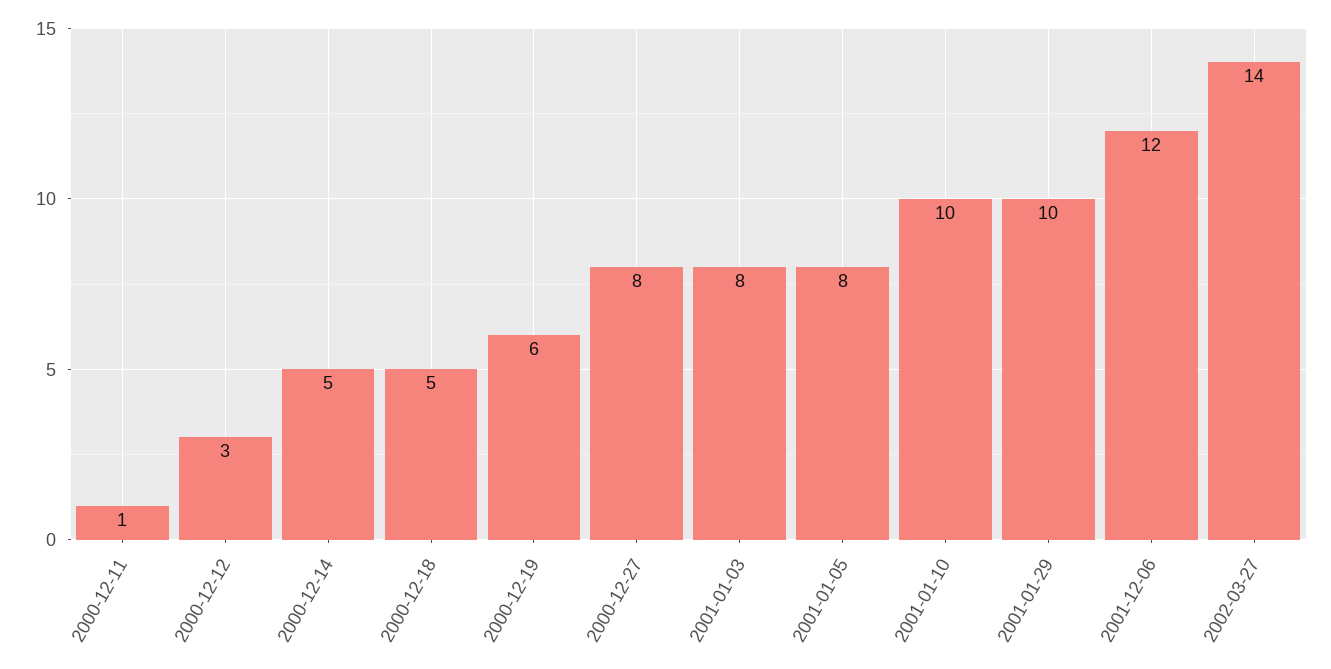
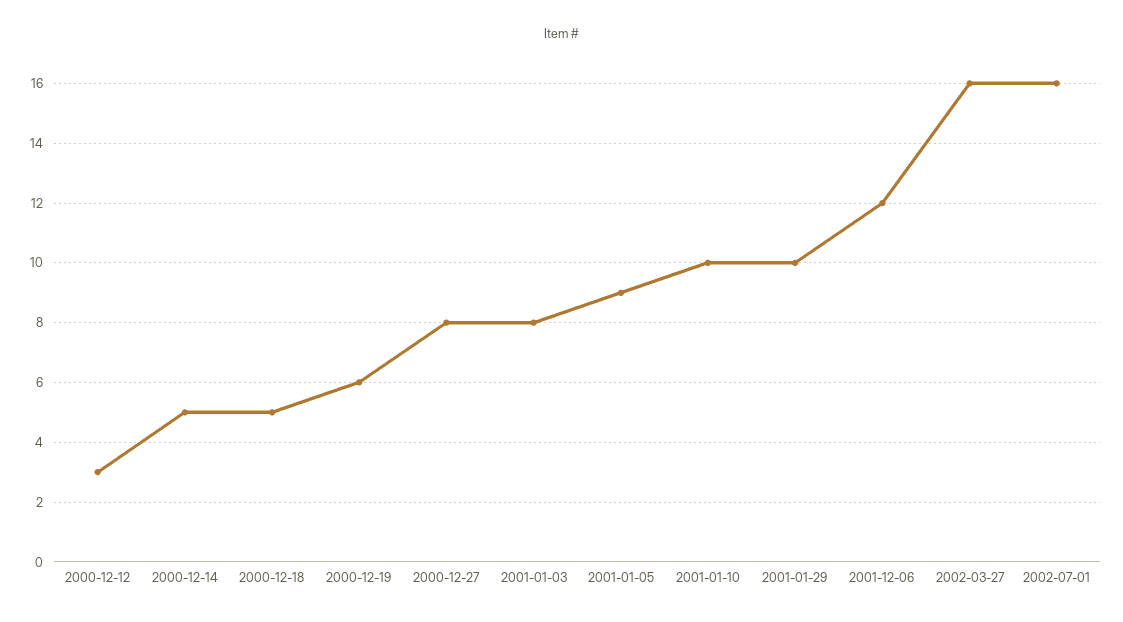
2000-12-11: 1 -> none
2001-01-05: 8 -> 9
2002-03-27: 14 -> 16
2002-07-01: none -> 16

